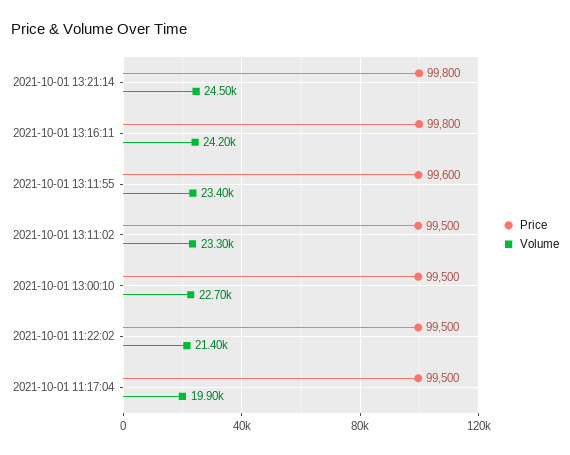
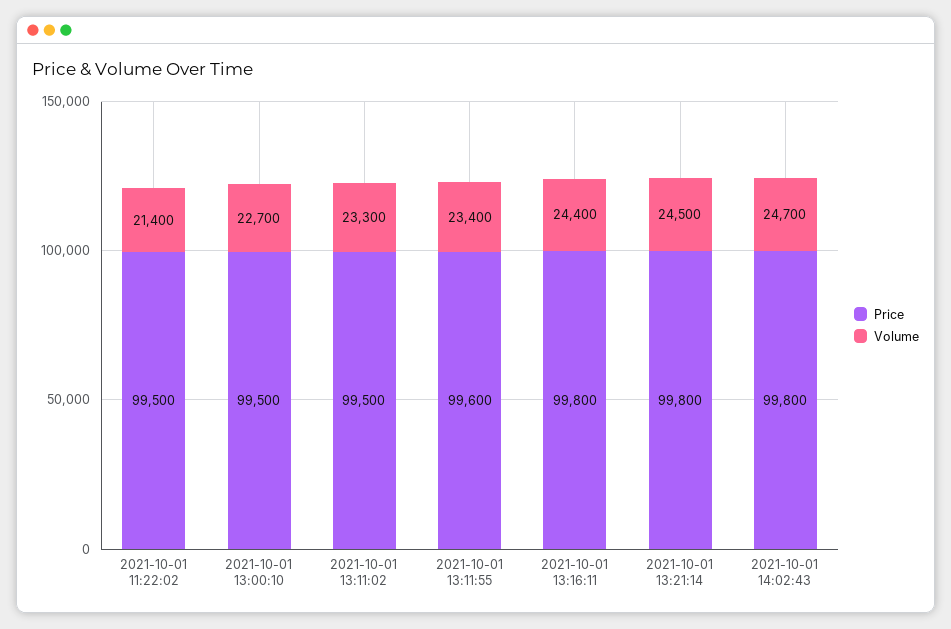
Volume, 2021-10-01 13:16:11: 24200 -> 24400
Price, 2021-10-01 11:17:04: 99500 -> none
Volume, 2021-10-01 11:17:04: 19900 -> none
Price, 2021-10-01 14:02:43: none -> 99800
Volume, 2021-10-01 14:02:43: none -> 24700

